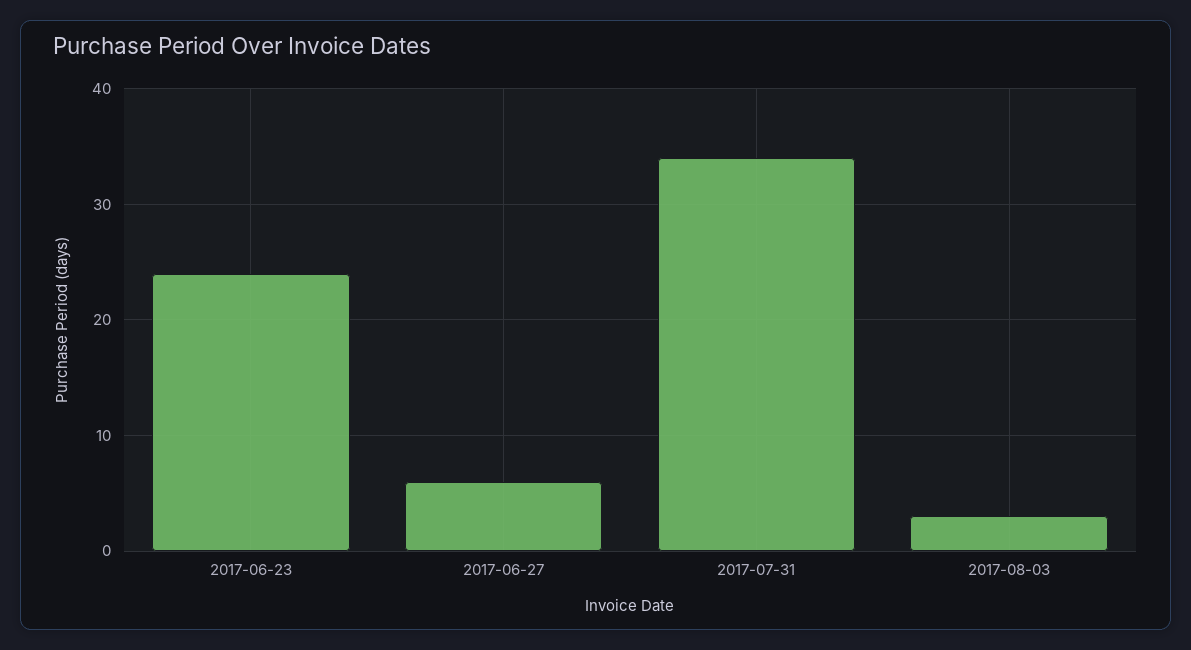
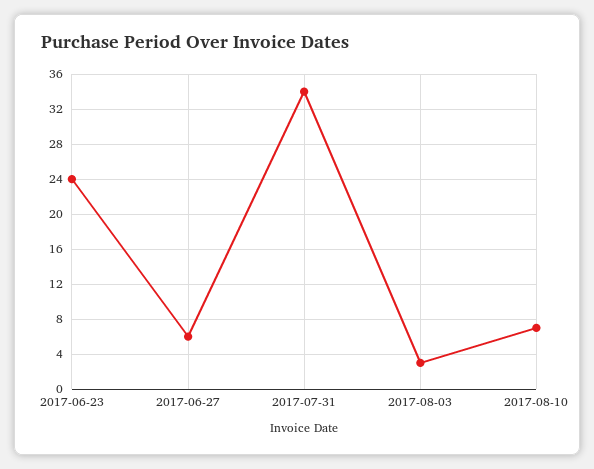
2017-08-10: none -> 7

